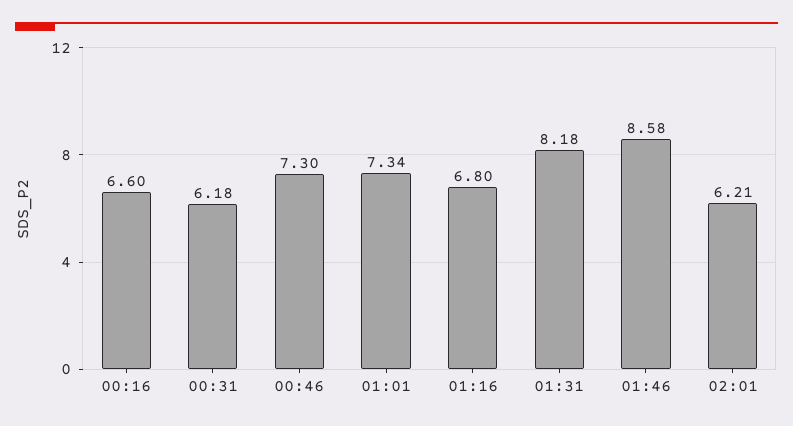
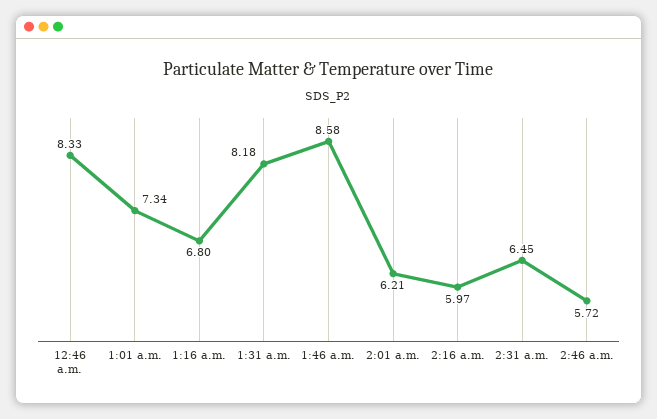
00:16: 6.6 -> none
00:31: 6.18 -> none
00:46: 7.3 -> 8.33
2:16 a.m.: none -> 5.97
2:31 a.m.: none -> 6.45
2:46 a.m.: none -> 5.72

